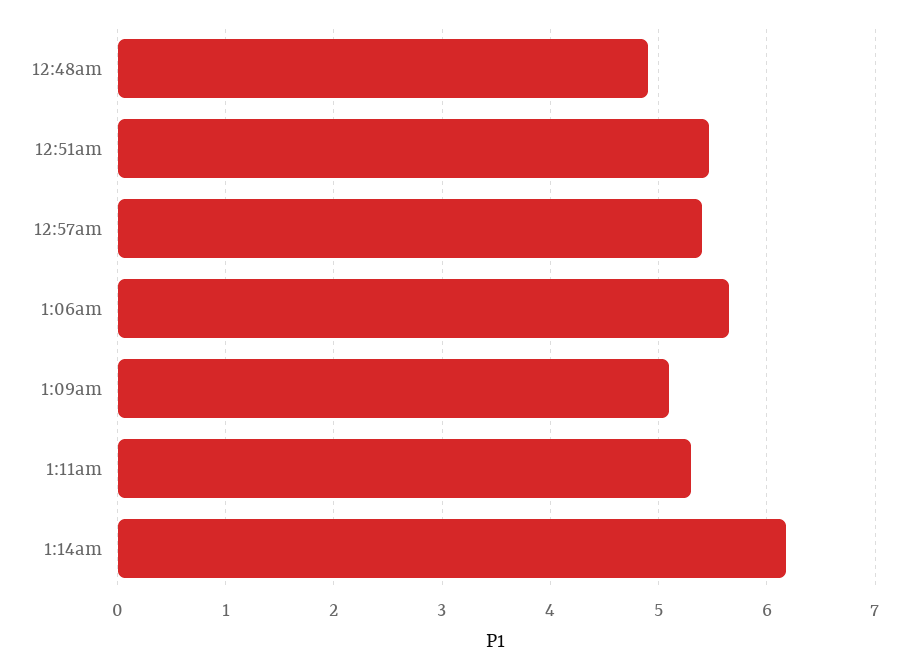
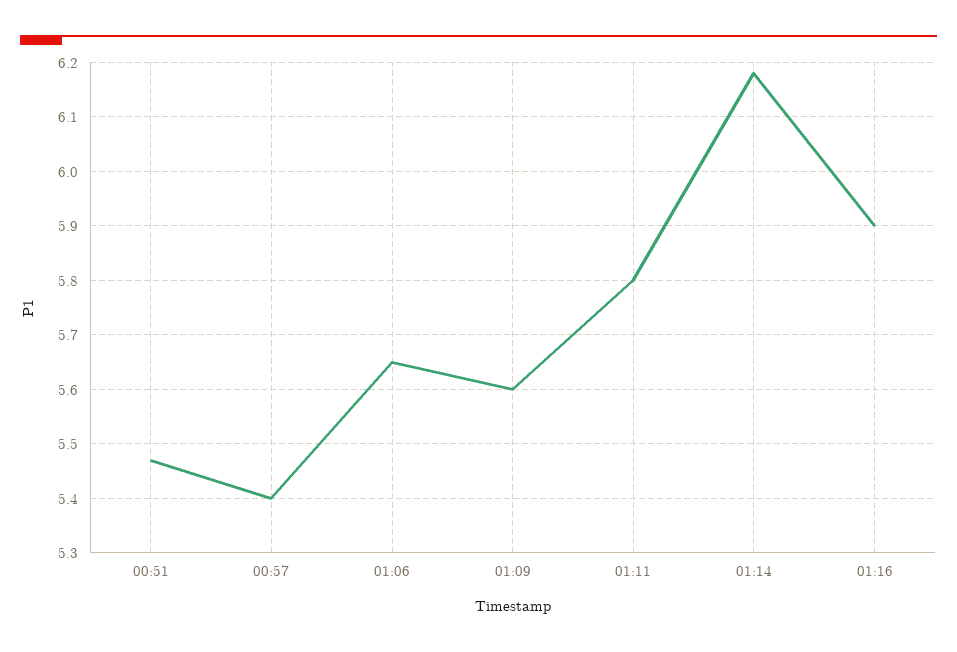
12:48am: 4.9 -> none
1:09am: 5.1 -> 5.6
1:11am: 5.3 -> 5.8
01:16: none -> 5.9

